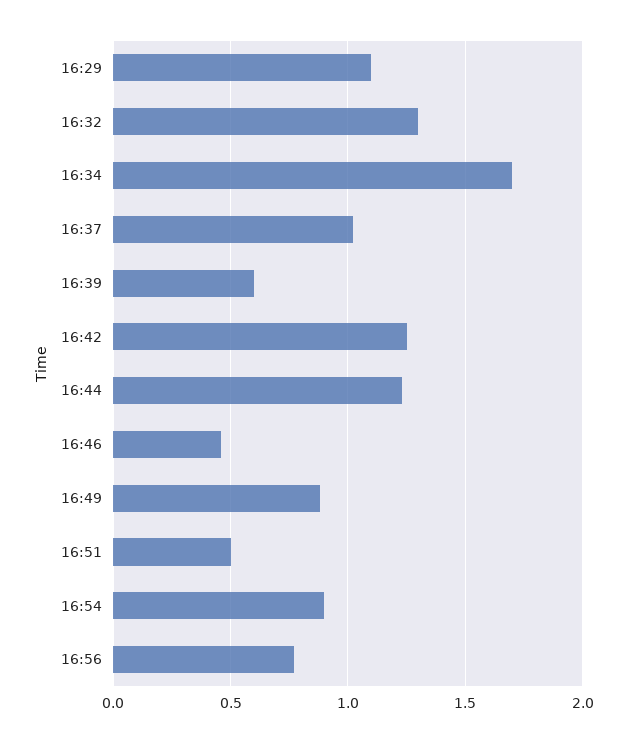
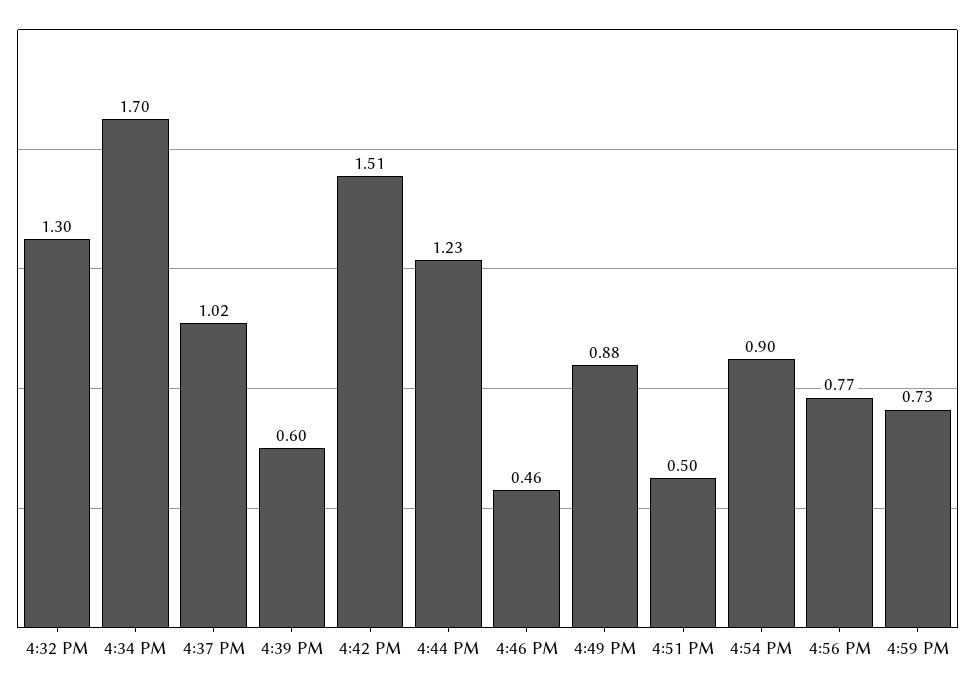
16:29: 1.1 -> none
16:42: 1.25 -> 1.51
4:59 PM: none -> 0.73

